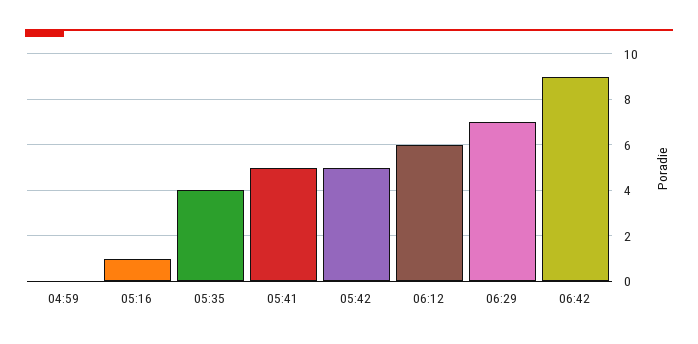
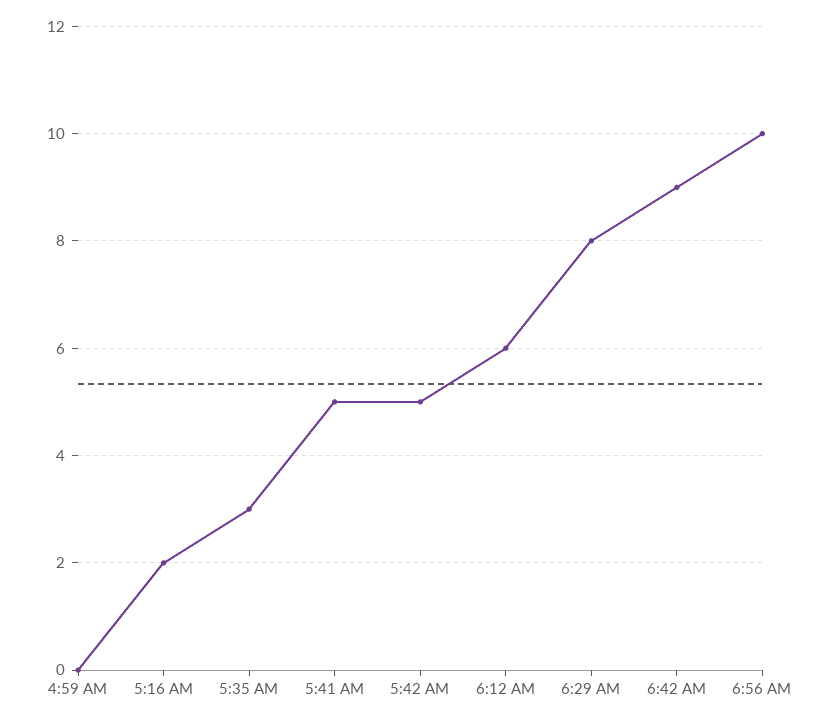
05:16: 1 -> 2
05:35: 4 -> 3
06:29: 7 -> 8
6:56 AM: none -> 10

